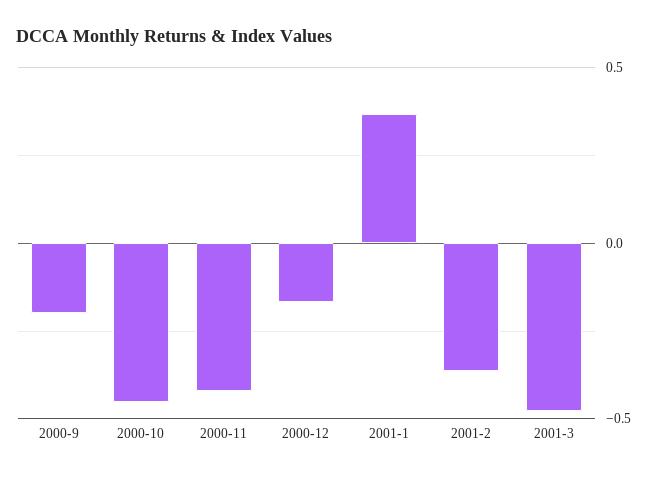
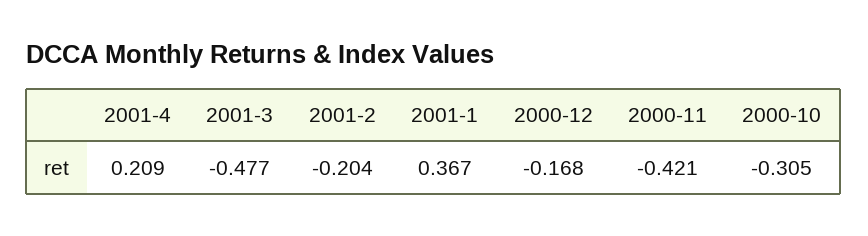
2000-9: -0.2 -> none
2000-10: -0.45 -> -0.305
2001-2: -0.35 -> -0.204
2001-4: none -> 0.209

